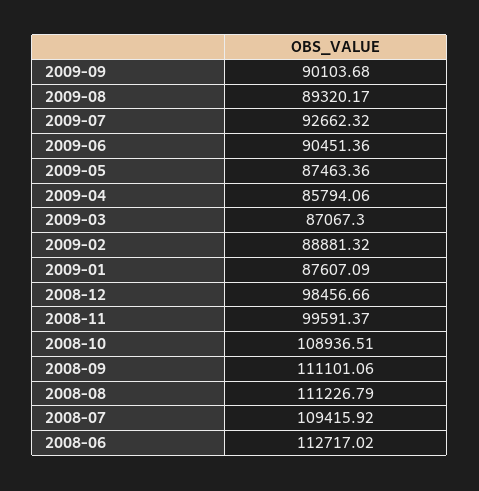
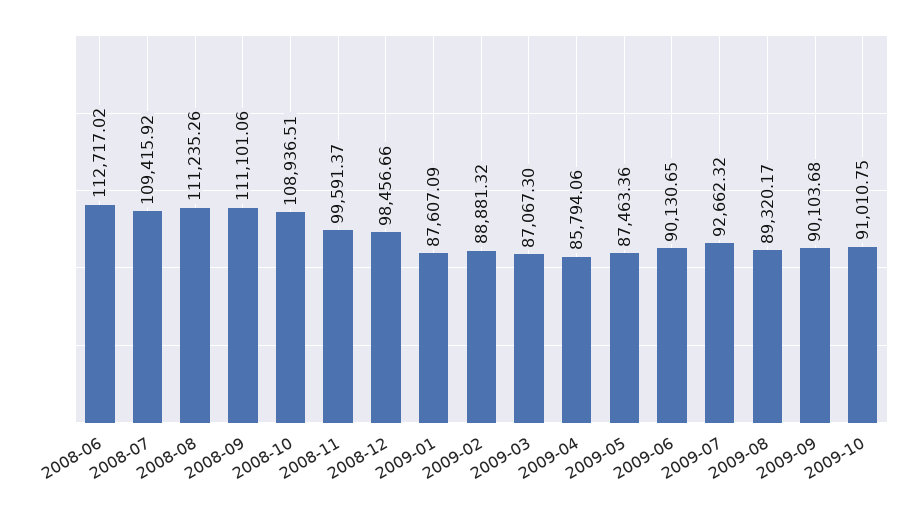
2009-06: 90451.36 -> 90130.65
2008-08: 111226.79 -> 111235.26
2009-10: none -> 91010.75

